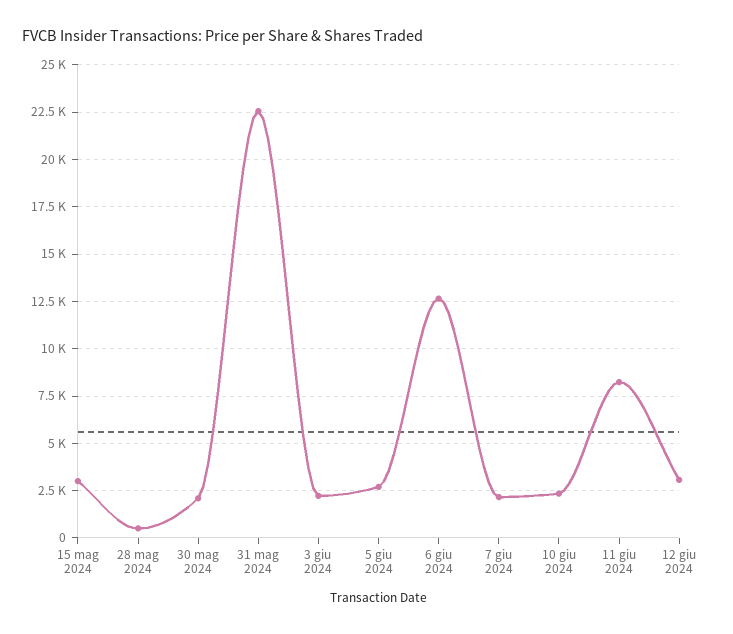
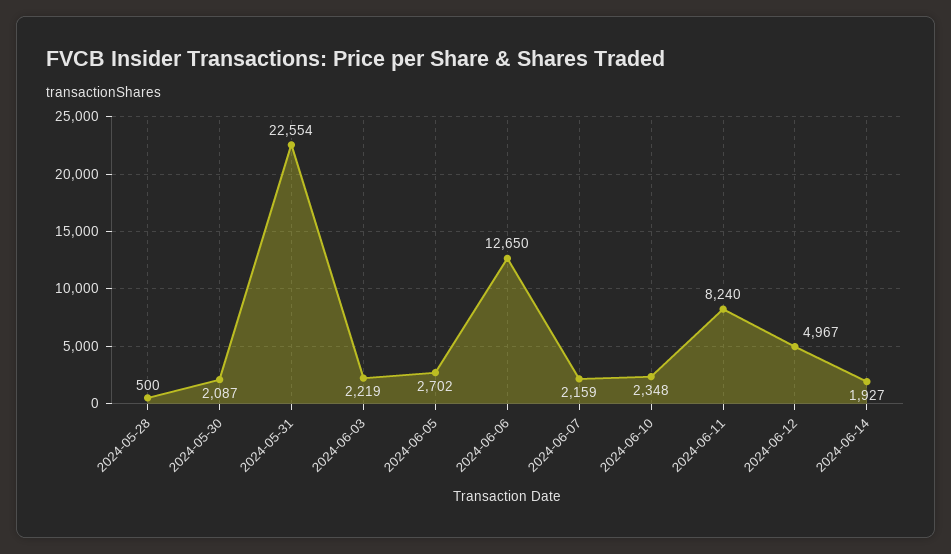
15 mag 2024: 3000 -> none
12 giu 2024: 3000 -> 4967
2024-06-14: none -> 1927

